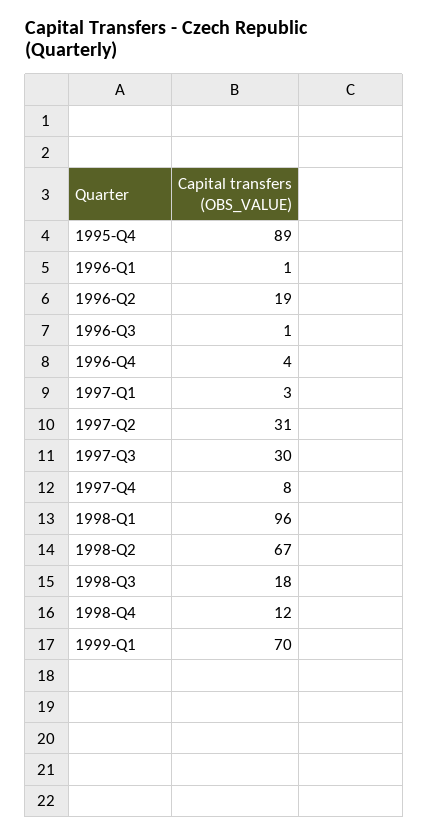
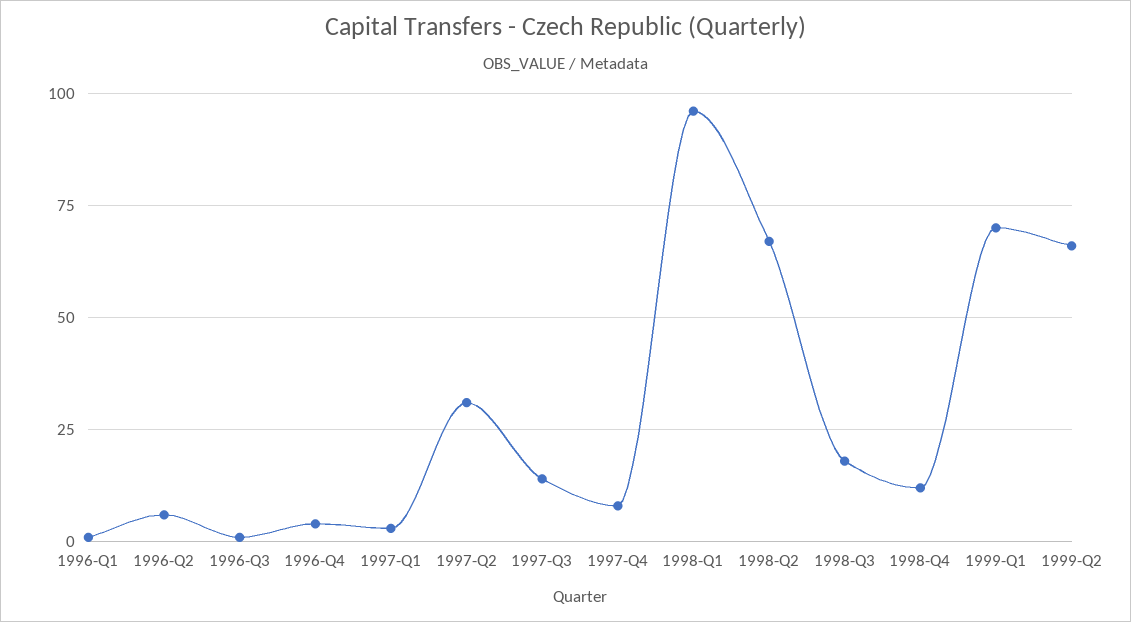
1995-Q4: 89 -> none
1996-Q2: 19 -> 5
1997-Q3: 30 -> 15
1999-Q2: none -> 65

